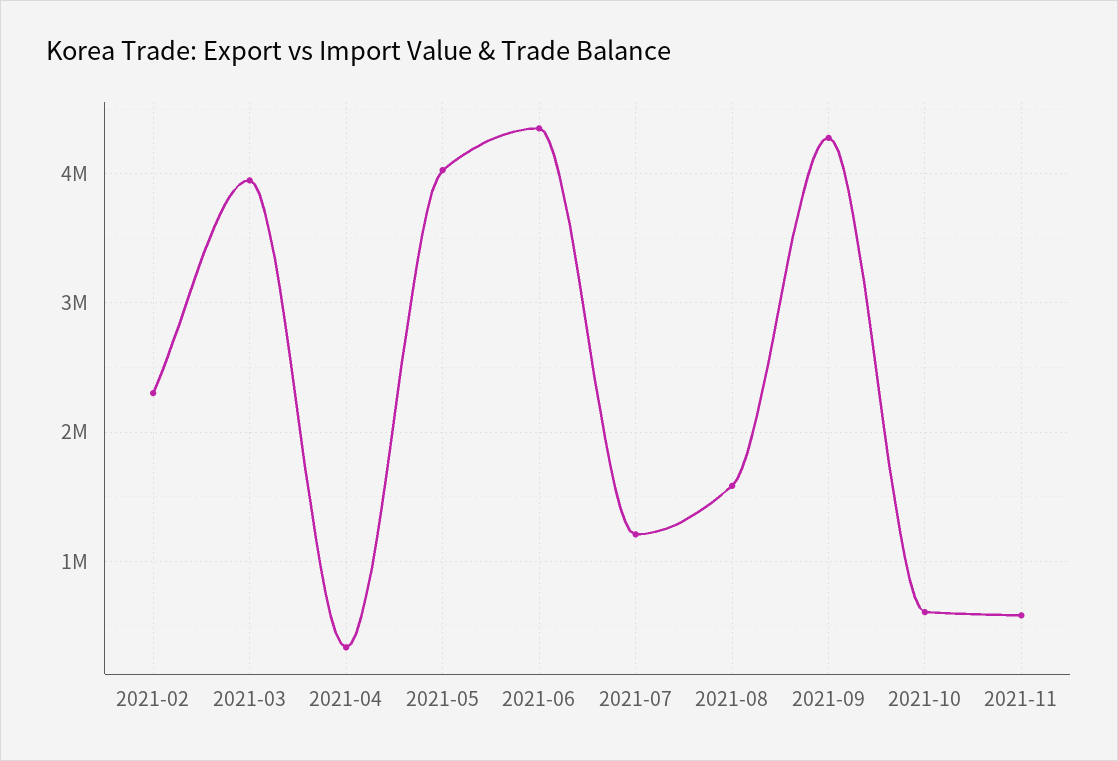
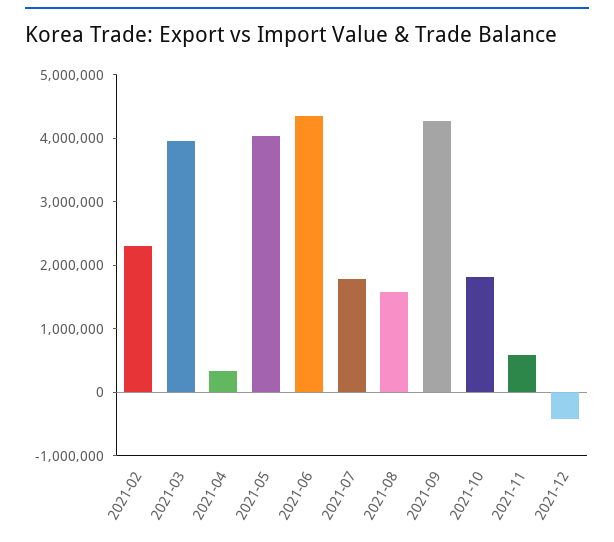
2021-07: 1200000 -> 1800000
2021-10: 600000 -> 1800000
2021-12: none -> -400000

